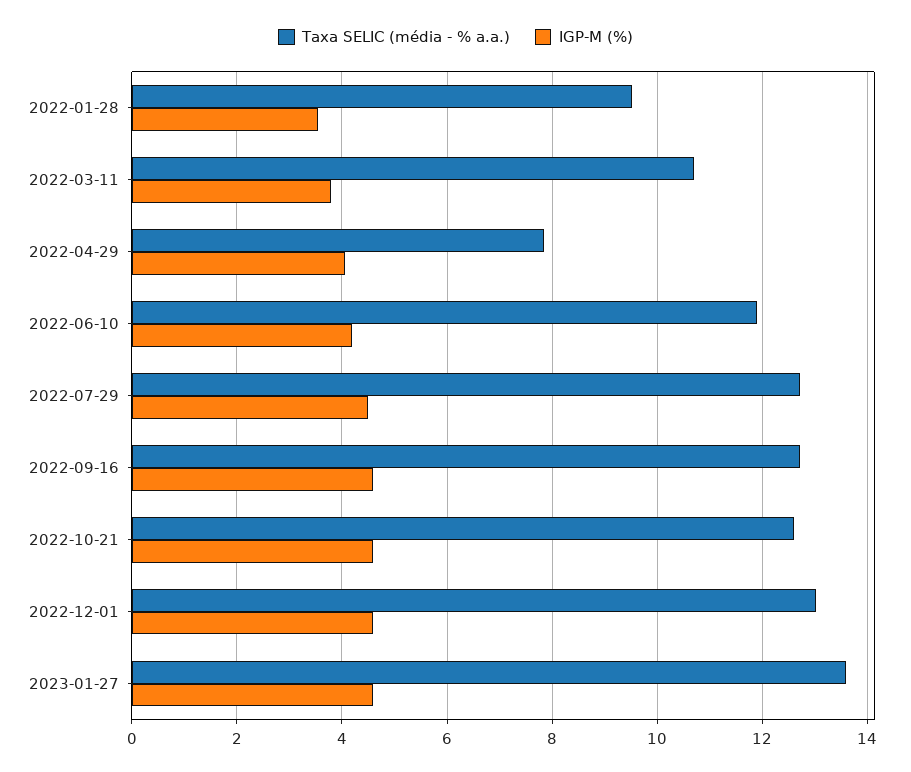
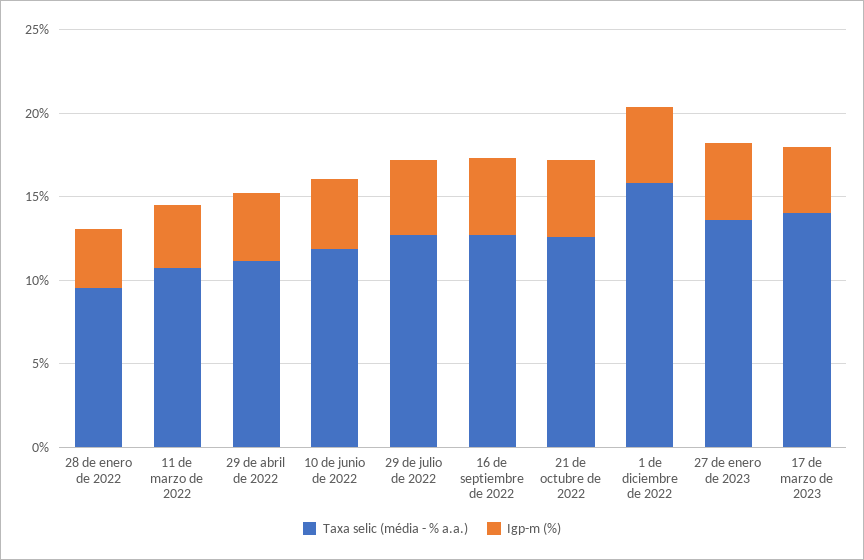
Taxa SELIC (média - % a.a.), 2022-04-29: 7.8 -> 11
Taxa SELIC (média - % a.a.), 2022-12-01: 13 -> 16
Taxa SELIC (média - % a.a.), 17 de marzo de 2023: none -> 14
IGP-M (%), 17 de marzo de 2023: none -> 4

